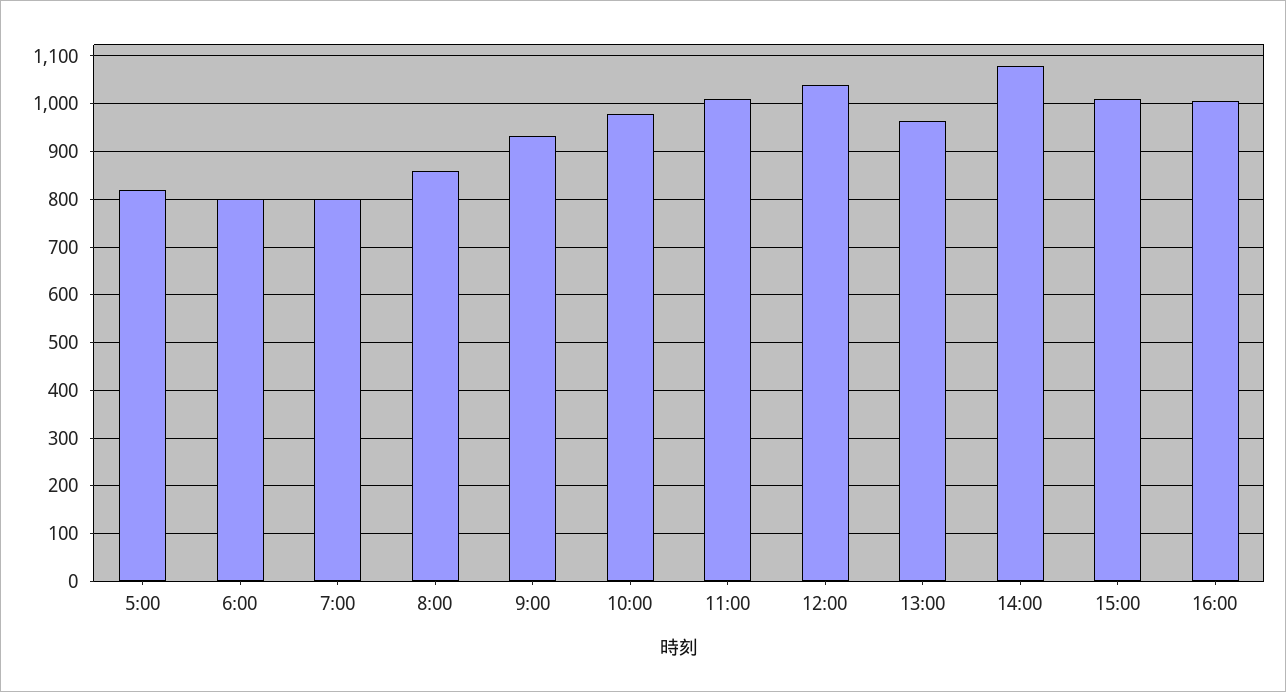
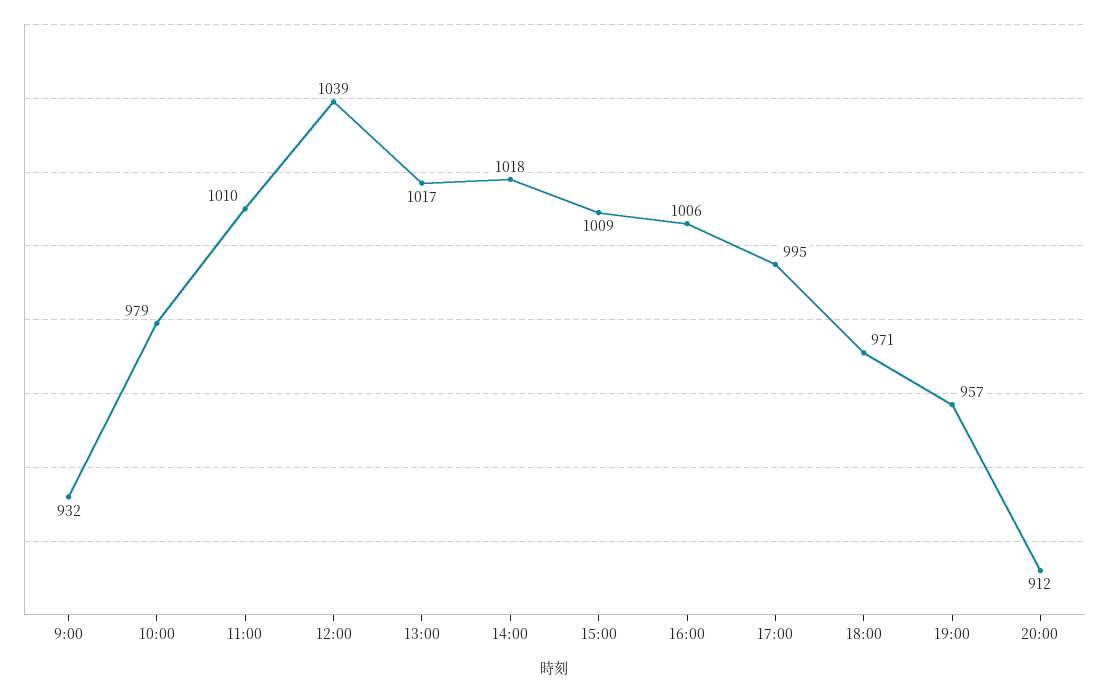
5:00: 820 -> none
6:00: 800 -> none
7:00: 800 -> none
8:00: 860 -> none
13:00: 960 -> 1017
14:00: 1080 -> 1018
17:00: none -> 995
18:00: none -> 971
19:00: none -> 957
20:00: none -> 912

